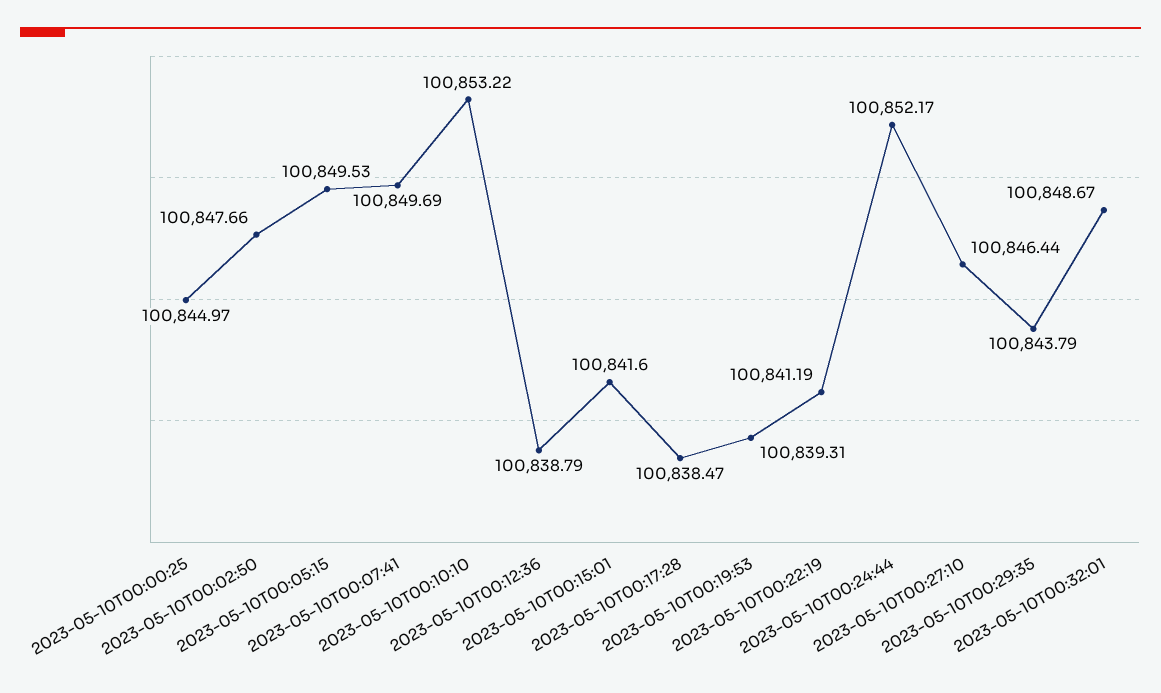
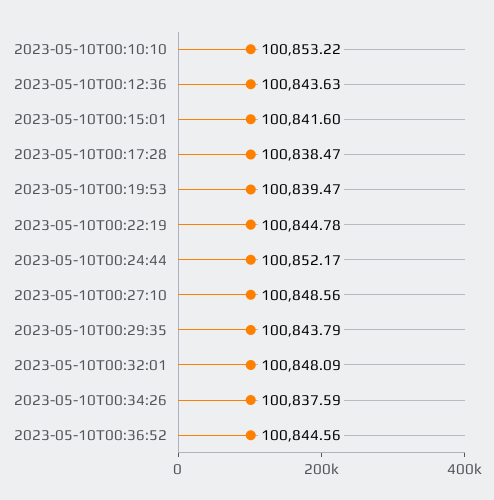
2023-05-10T00:00:25: 100844.97 -> none
2023-05-10T00:02:50: 100847.66 -> none
2023-05-10T00:05:15: 100849.53 -> none
2023-05-10T00:07:41: 100849.69 -> none
2023-05-10T00:12:36: 100838.79 -> 100843.63
2023-05-10T00:19:53: 100839.31 -> 100839.47
2023-05-10T00:22:19: 100841.19 -> 100844.78
2023-05-10T00:27:10: 100846.44 -> 100848.56
2023-05-10T00:32:01: 100848.67 -> 100848.09
2023-05-10T00:34:26: none -> 100837.59
2023-05-10T00:36:52: none -> 100844.56

